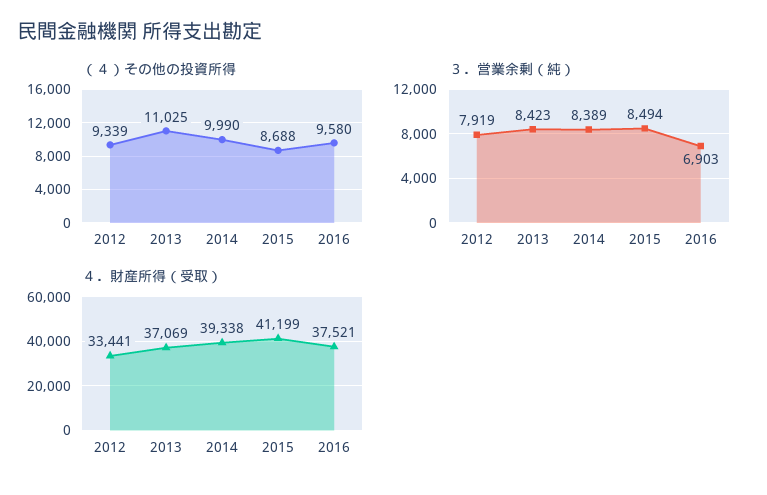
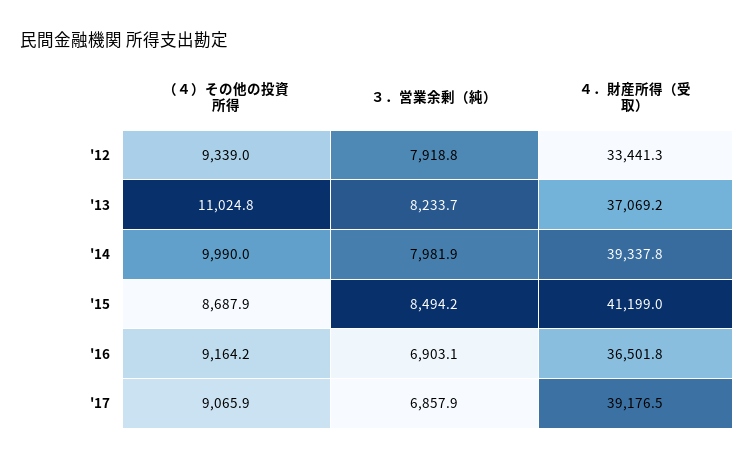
（４）その他の投資所得, 2016: 9580 -> 9164.2
３．営業余剰（純）, 2013: 8423 -> 8233.7
３．営業余剰（純）, 2014: 8389 -> 7981.9
４．財産所得（受取）, 2016: 37521 -> 36501.8
（４）その他の投資所得, '17: none -> 9065.9
３．営業余剰（純）, '17: none -> 6857.9
４．財産所得（受取）, '17: none -> 39176.5

